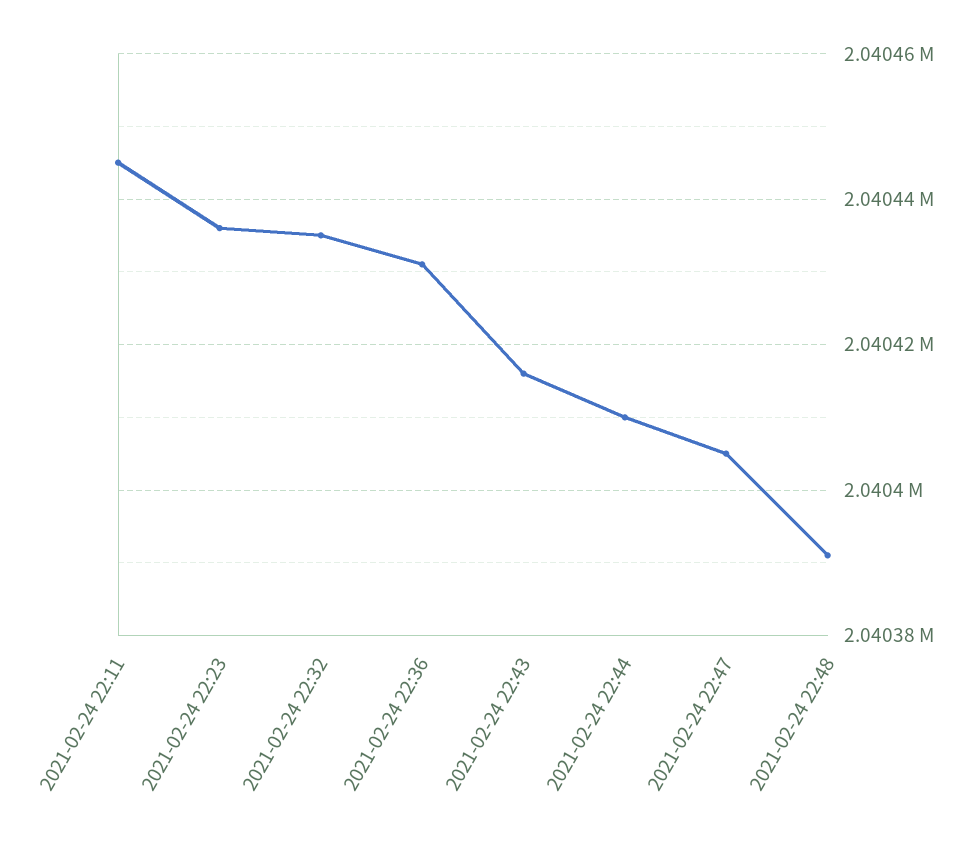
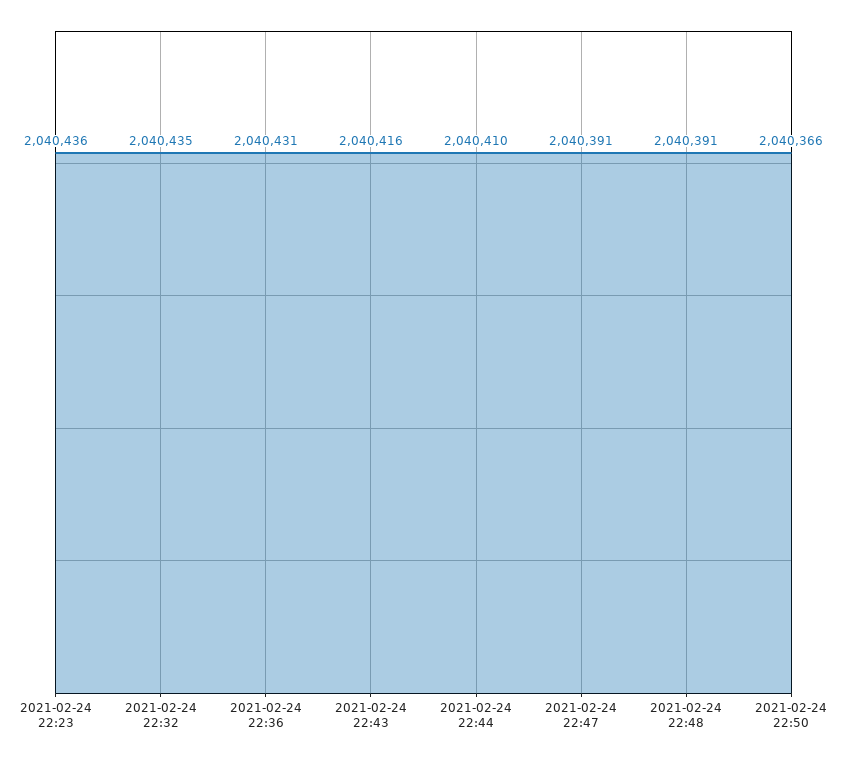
2021-02-24 22:11: 2040445 -> none
2021-02-24 22:47: 2040405 -> 2040391
2021-02-24 22:50: none -> 2040366

